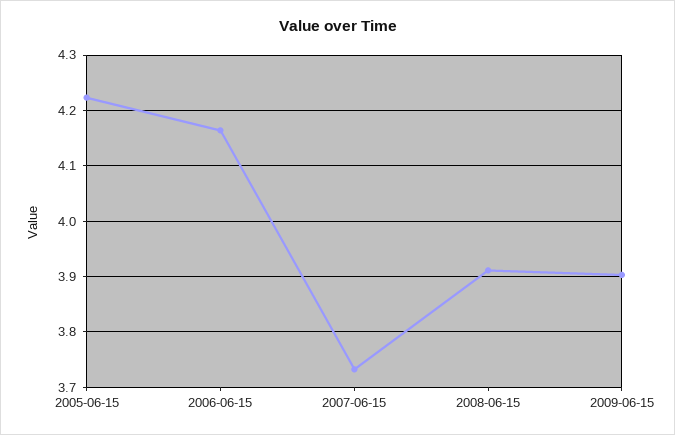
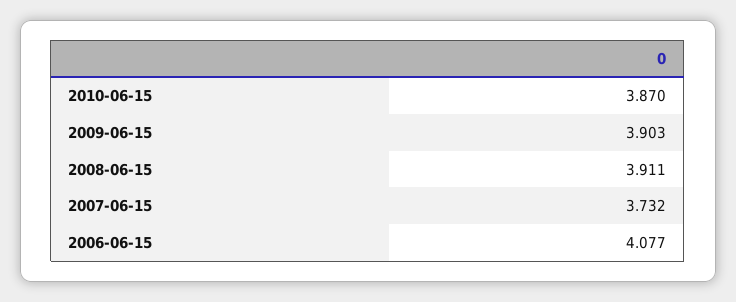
2005-06-15: 4.22 -> none
2006-06-15: 4.16 -> 4.077
2010-06-15: none -> 3.87

